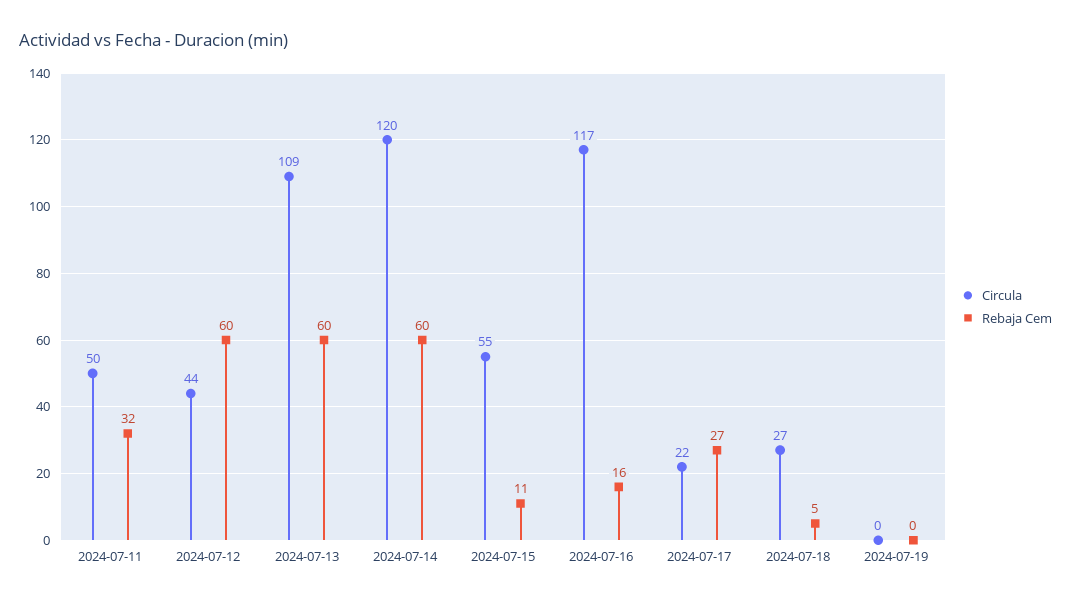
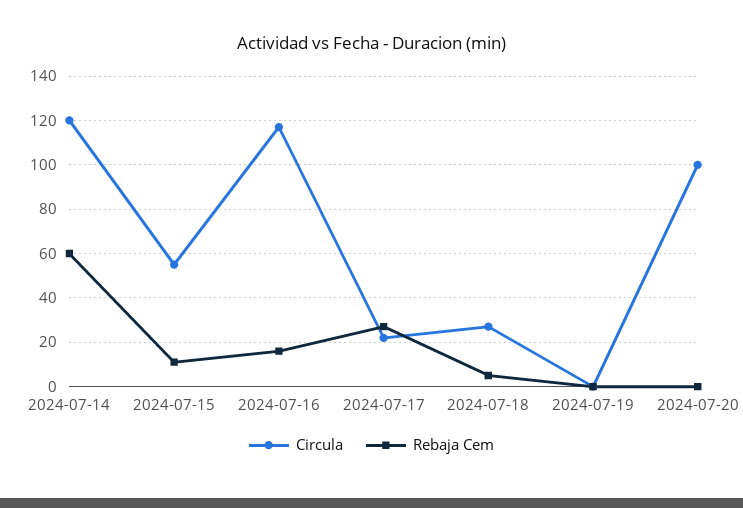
Circula, 2024-07-11: 50 -> none
Rebaja Cem, 2024-07-11: 32 -> none
Circula, 2024-07-12: 44 -> none
Rebaja Cem, 2024-07-12: 60 -> none
Circula, 2024-07-13: 109 -> none
Rebaja Cem, 2024-07-13: 60 -> none
Circula, 2024-07-20: none -> 100
Rebaja Cem, 2024-07-20: none -> 0

